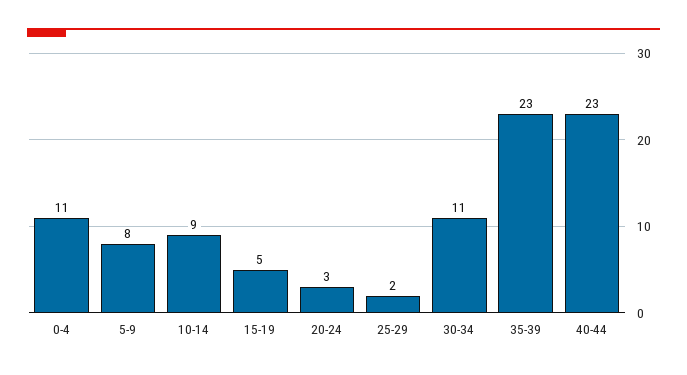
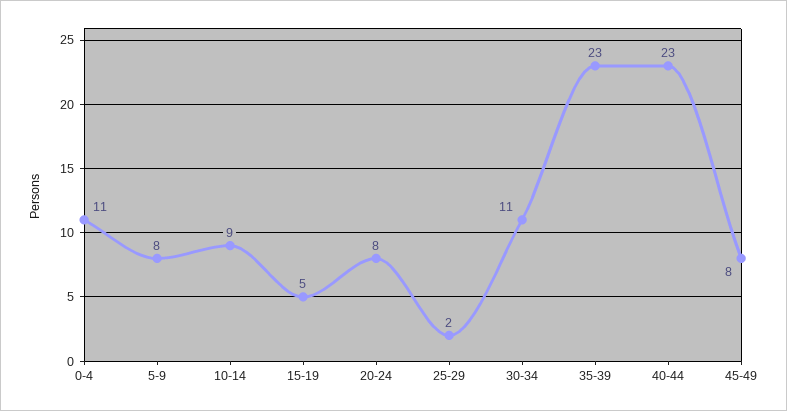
20-24: 3 -> 8
45-49: none -> 8

